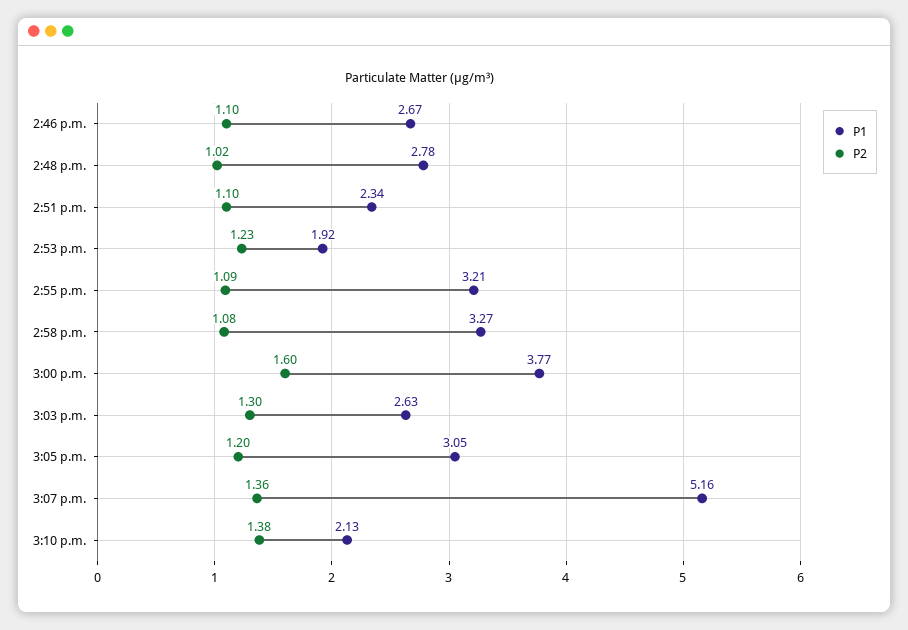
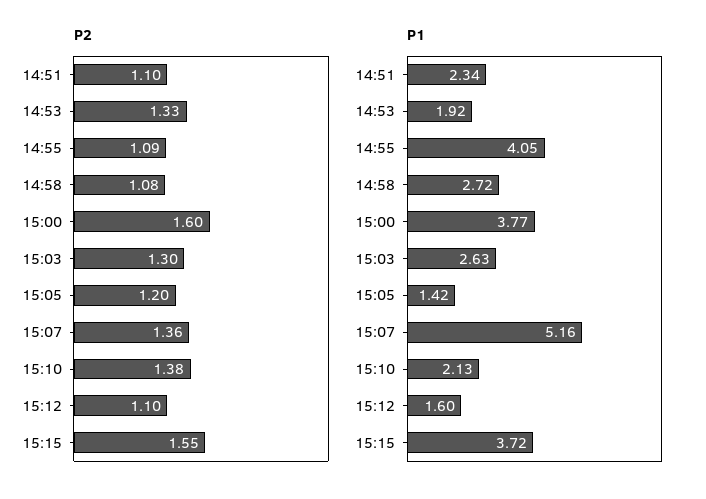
P1, 2:46 p.m.: 2.67 -> none
P2, 2:46 p.m.: 1.1 -> none
P1, 2:48 p.m.: 2.78 -> none
P2, 2:48 p.m.: 1.02 -> none
P2, 2:53 p.m.: 1.23 -> 1.33
P1, 2:55 p.m.: 3.21 -> 4.05
P1, 2:58 p.m.: 3.27 -> 2.72
P1, 3:05 p.m.: 3.05 -> 1.42
P2, 15:12: none -> 1.1
P2, 15:15: none -> 1.55
P1, 15:12: none -> 1.6
P1, 15:15: none -> 3.72

